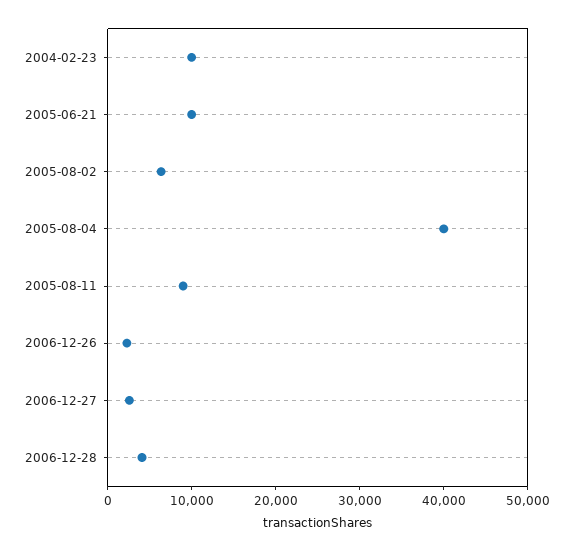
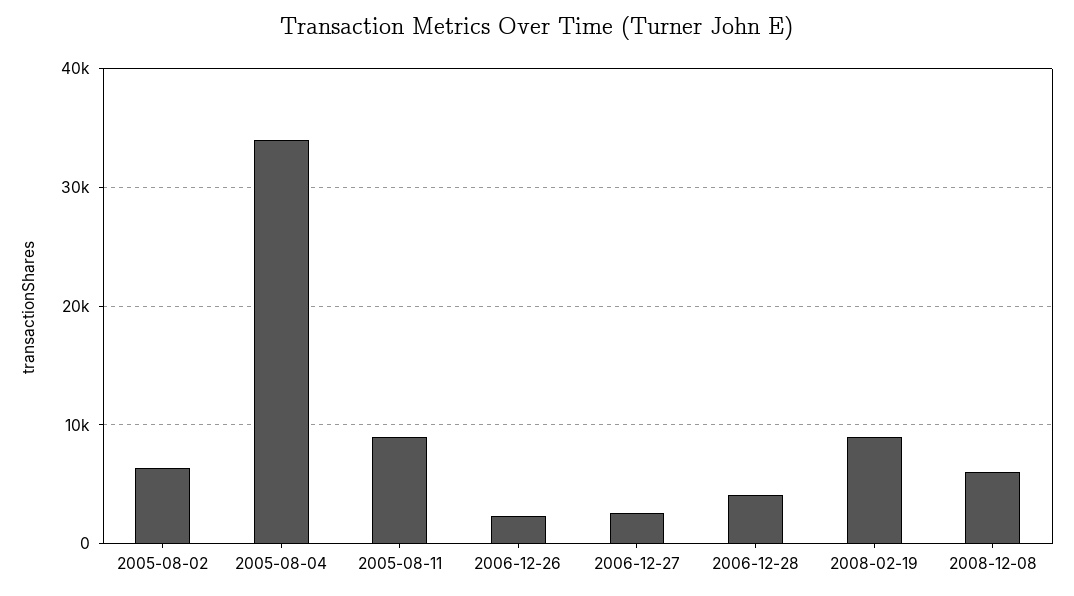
2004-02-23: 10000 -> none
2005-06-21: 10000 -> none
2005-08-04: 40000 -> 34000
2008-02-19: none -> 9000
2008-12-08: none -> 6000

